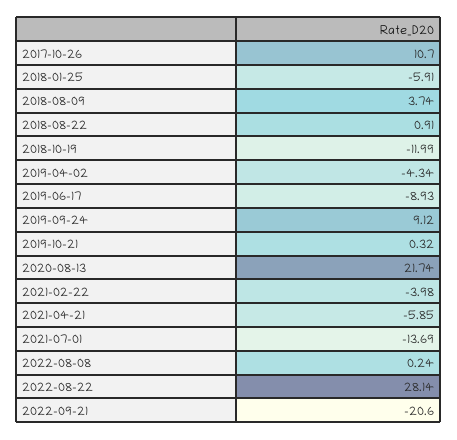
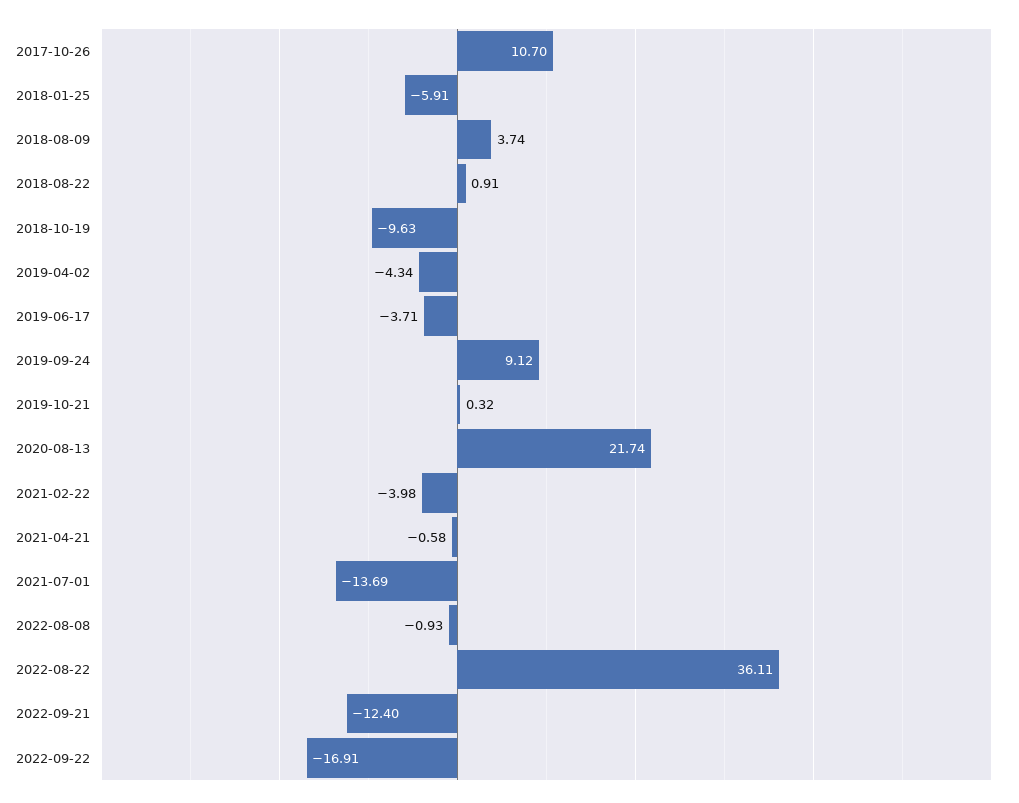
2018-10-19: -11.99 -> -9.63
2019-06-17: -8.93 -> -3.71
2021-04-21: -5.85 -> -0.58
2022-08-08: 0.24 -> -0.93
2022-08-22: 28.14 -> 36.11
2022-09-21: -20.6 -> -12.4
2022-09-22: none -> -16.91

